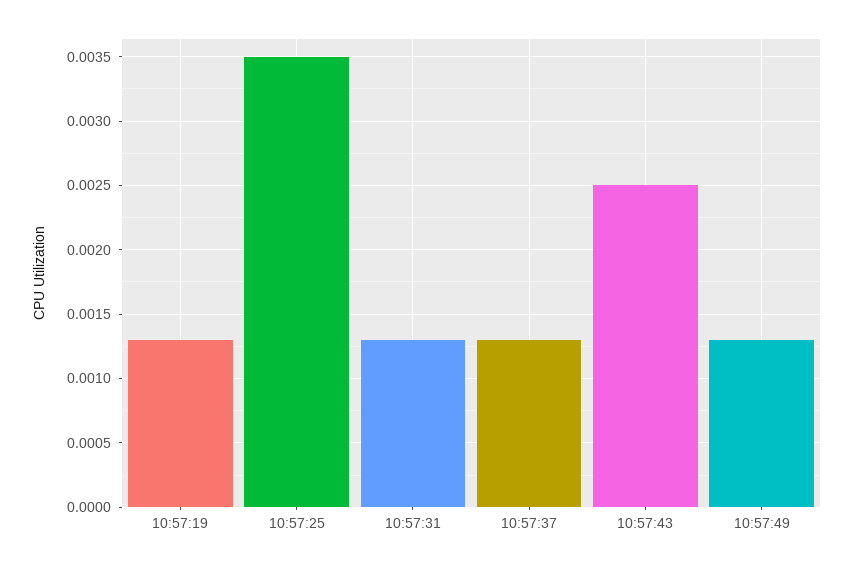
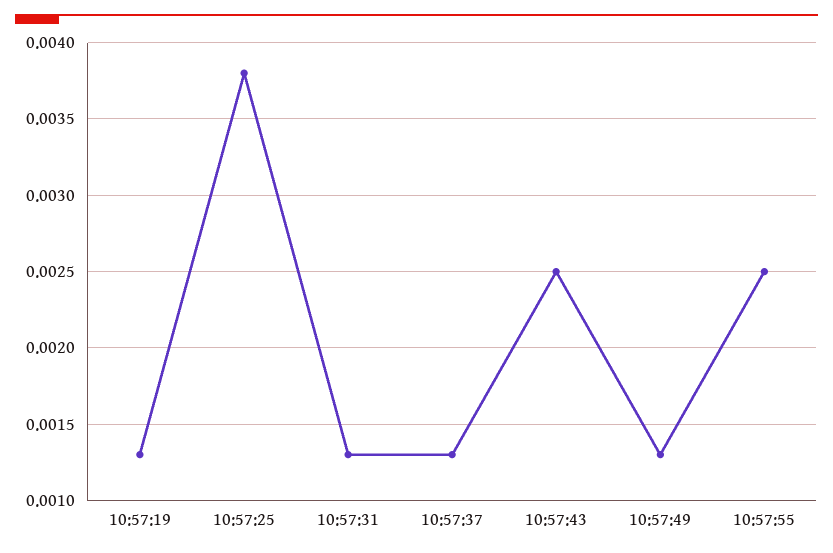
10:57:25: 0.0035 -> 0.0038
10:57:55: none -> 0.0025

